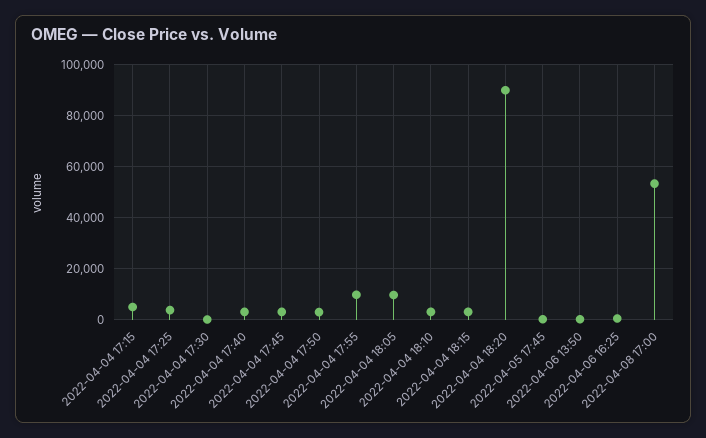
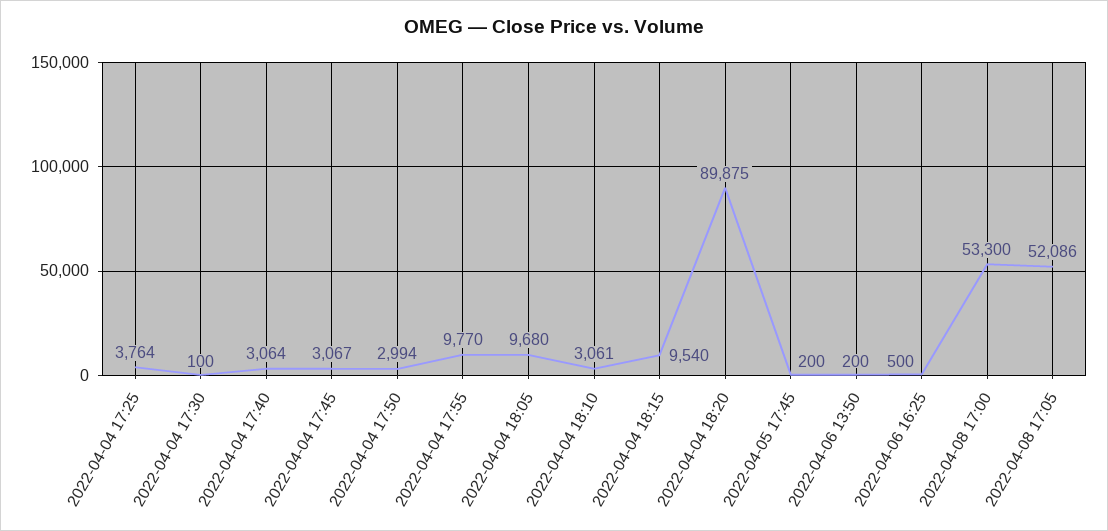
2022-04-04 17:15: 5000 -> none
2022-04-04 18:15: 2500 -> 9540
2022-04-08 17:05: none -> 52086

